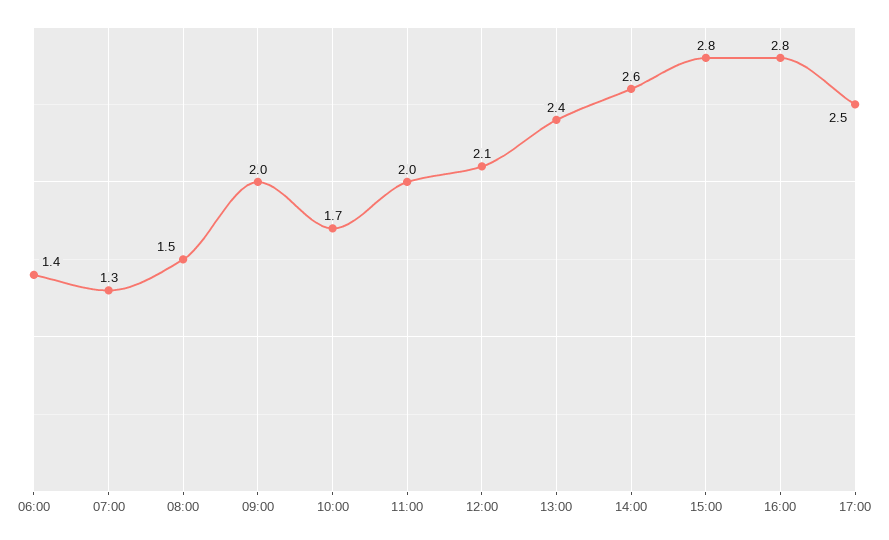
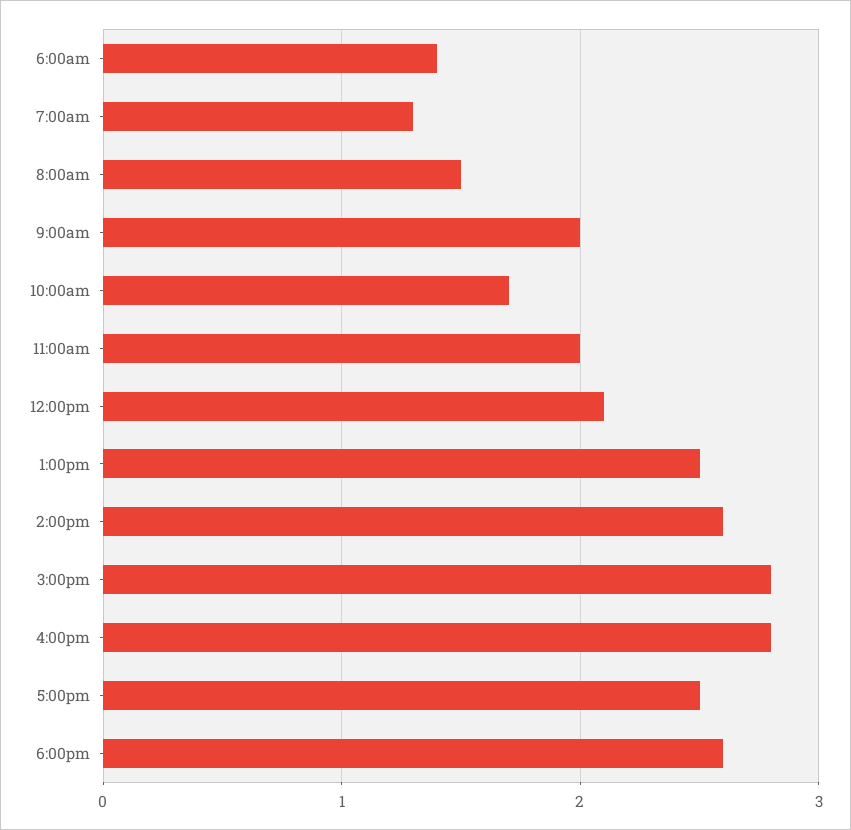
13:00: 2.4 -> 2.5
6:00pm: none -> 2.6

